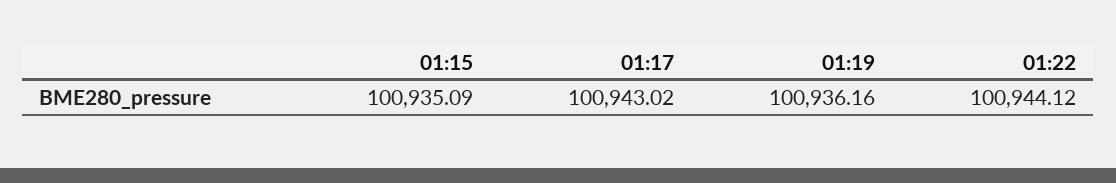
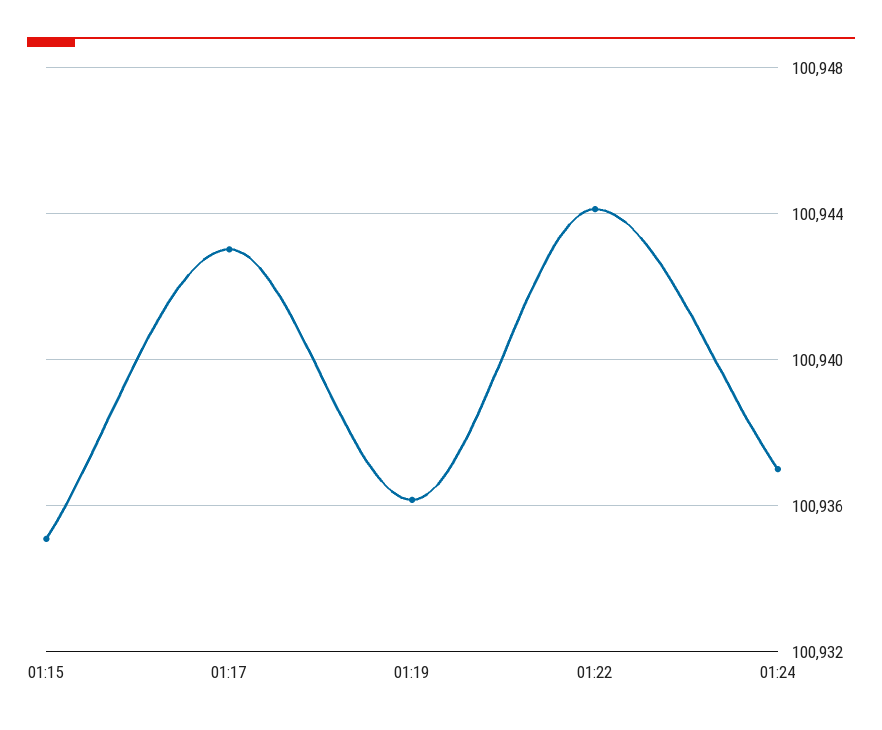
01:24: none -> 100937

